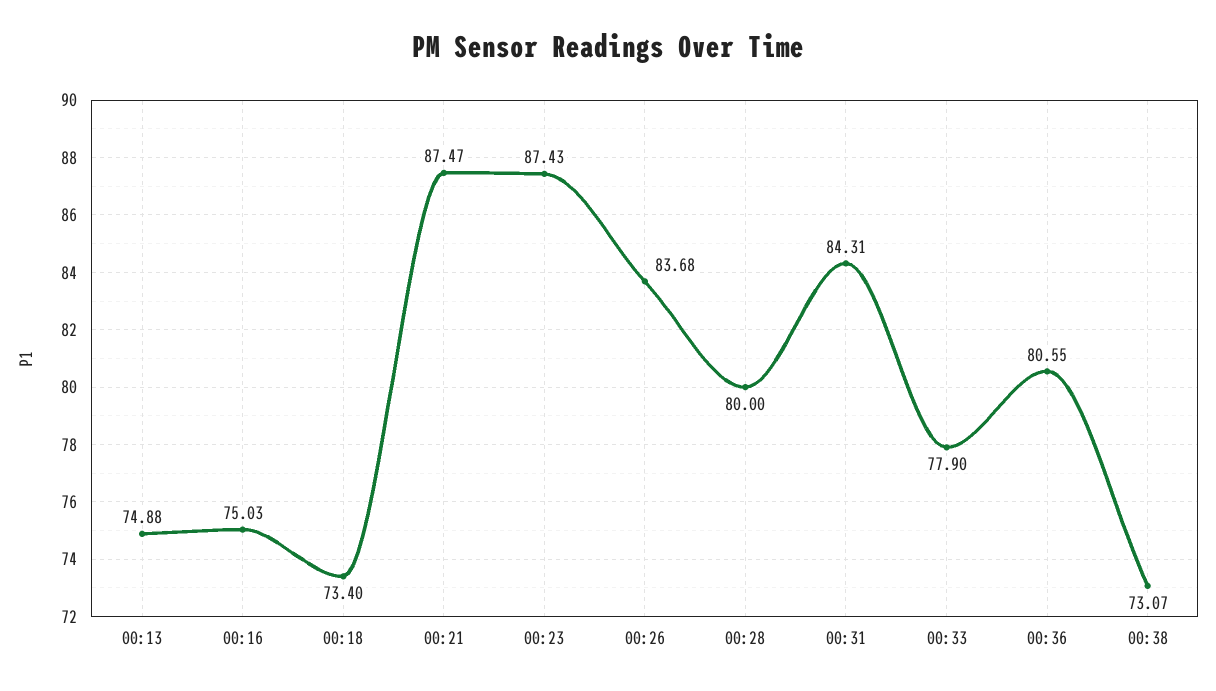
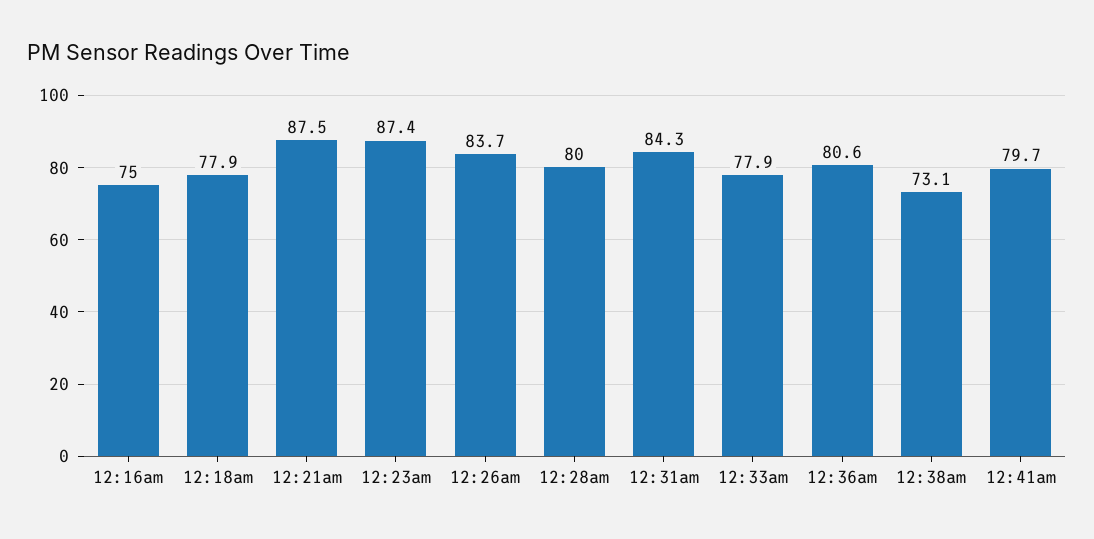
00:13: 74.88 -> none
00:18: 73.4 -> 77.9
12:41am: none -> 79.7

